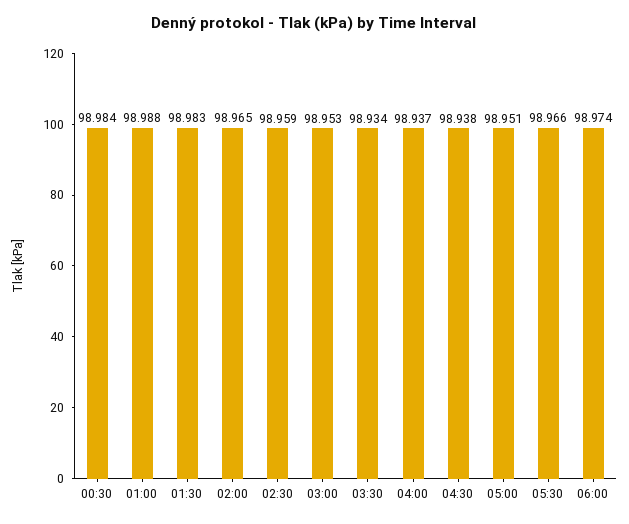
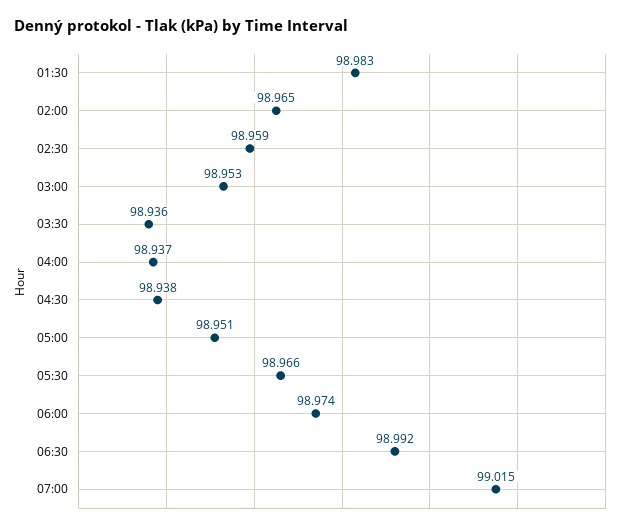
00:30: 98.984 -> none
01:00: 98.988 -> none
03:30: 98.934 -> 98.936
06:30: none -> 98.992
07:00: none -> 99.015

